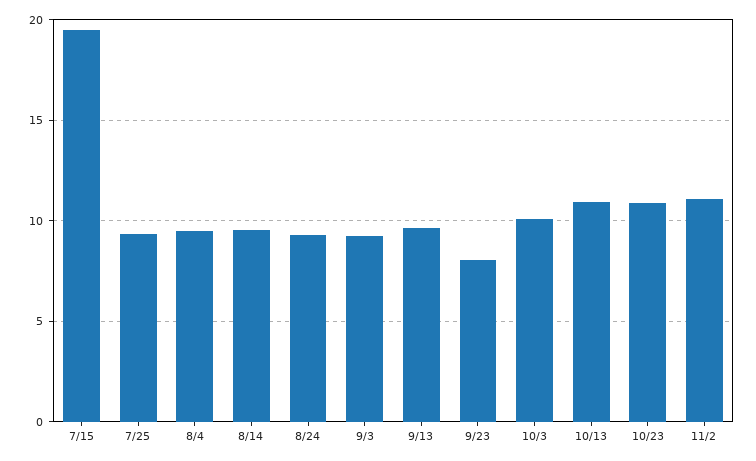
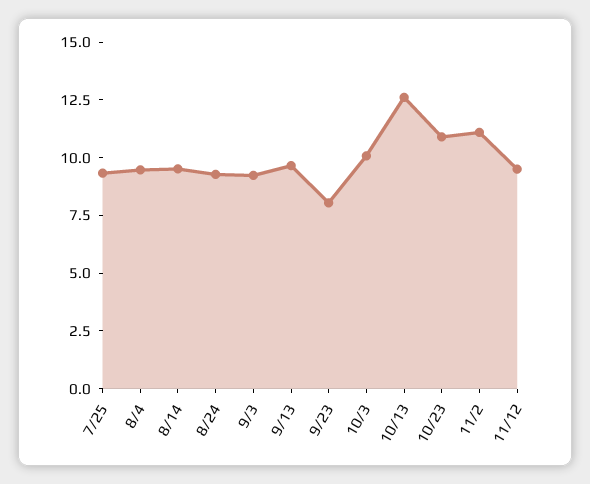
7/15: 19.5 -> none
10/13: 11 -> 12.5
11/12: none -> 9.5

